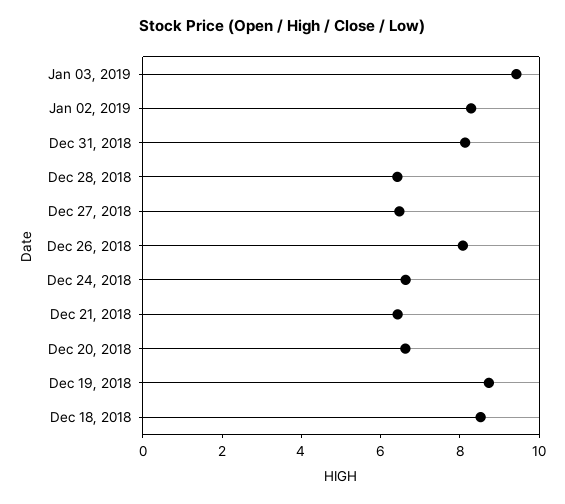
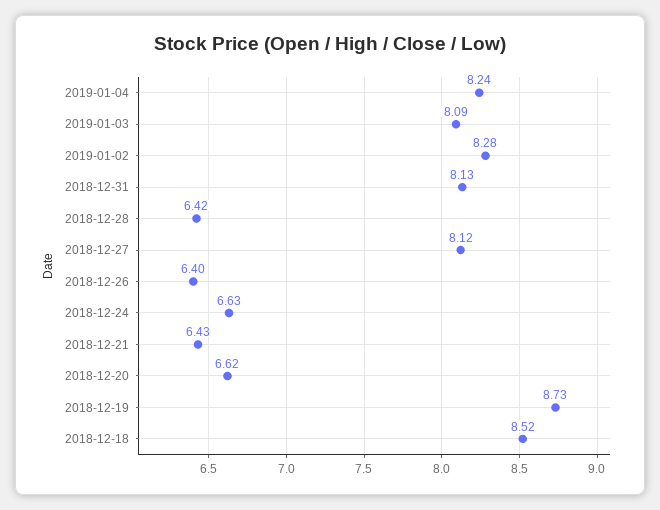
Jan 03, 2019: 9.5 -> 8.09
Dec 27, 2018: 6.5 -> 8.12
Dec 26, 2018: 8 -> 6.4
2019-01-04: none -> 8.24

